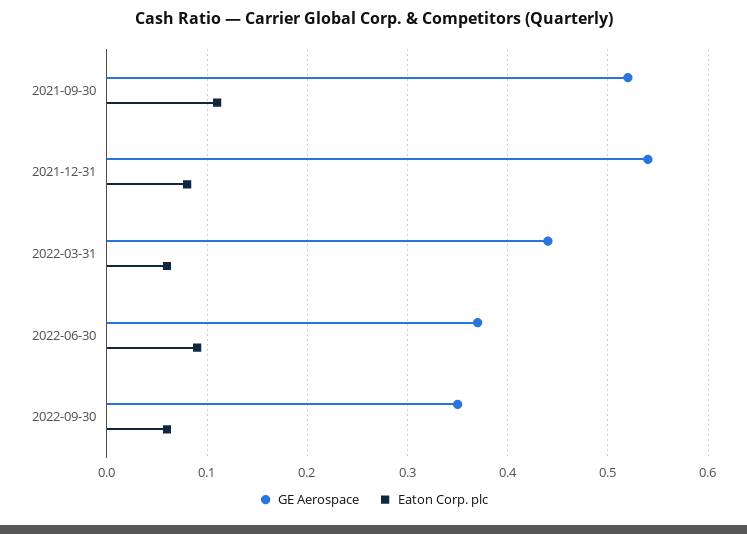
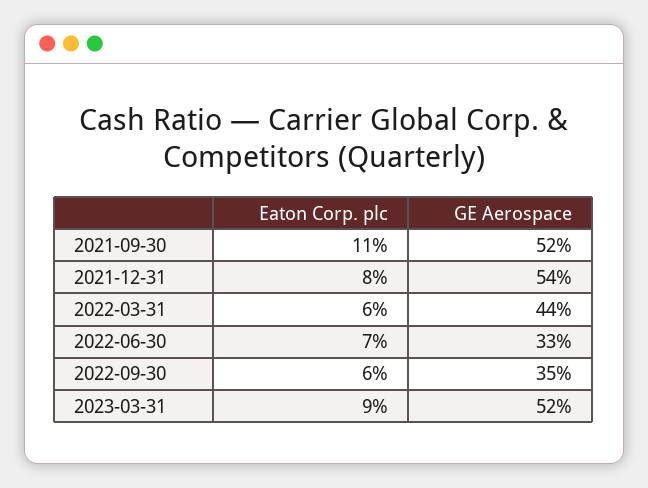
GE Aerospace, 2022-06-30: 0.37 -> 0.33
Eaton Corp. plc, 2022-06-30: 0.09 -> 0.07
Eaton Corp. plc, 2023-03-31: none -> 0.09
GE Aerospace, 2023-03-31: none -> 0.52

